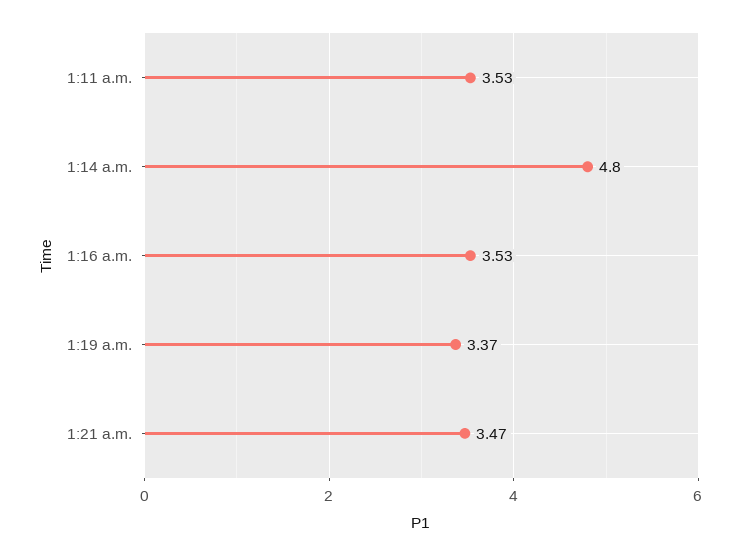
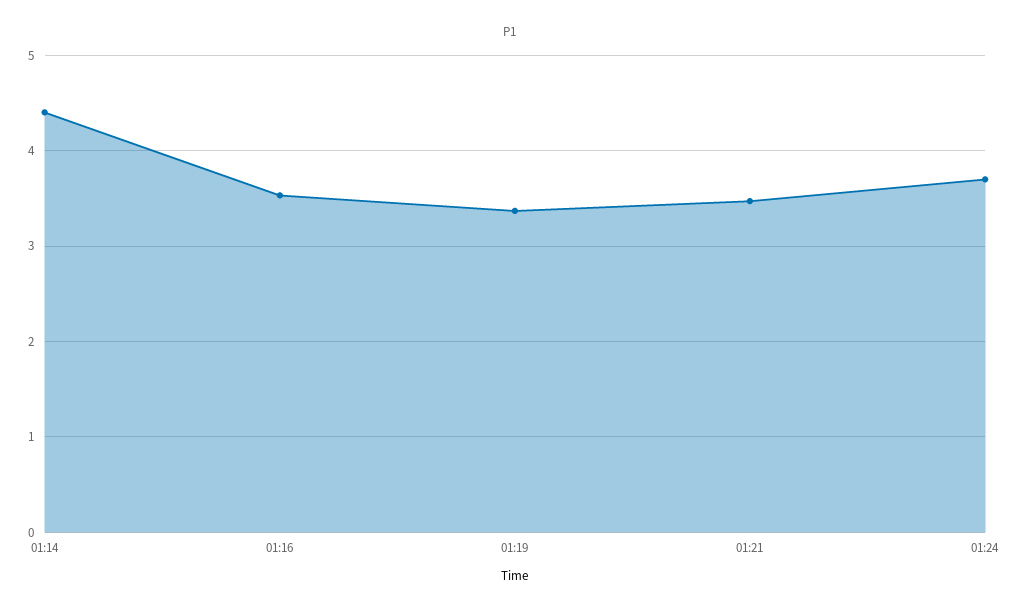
1:11 a.m.: 3.53 -> none
1:14 a.m.: 4.8 -> 4.4
01:24: none -> 3.7

